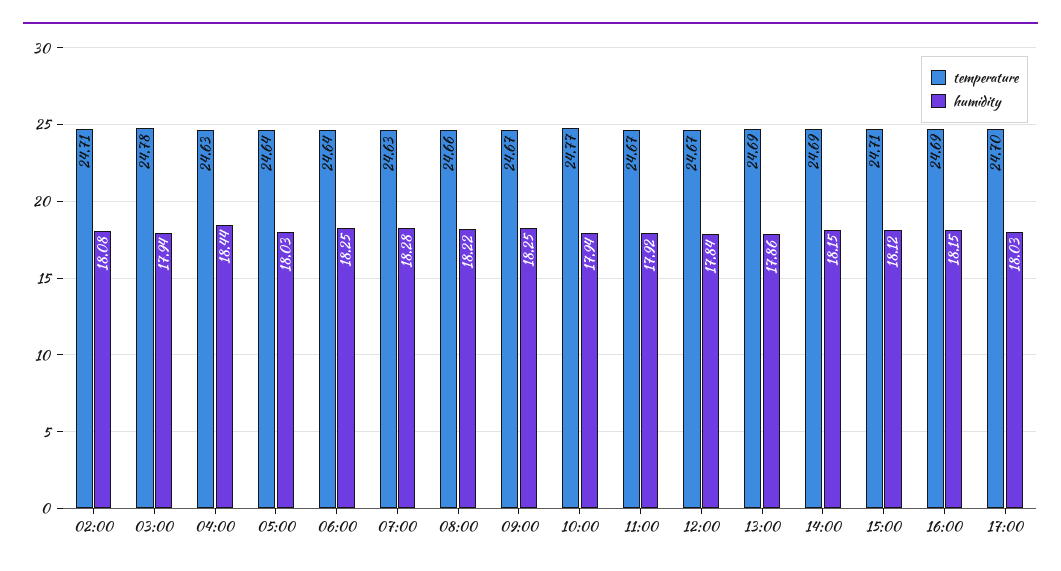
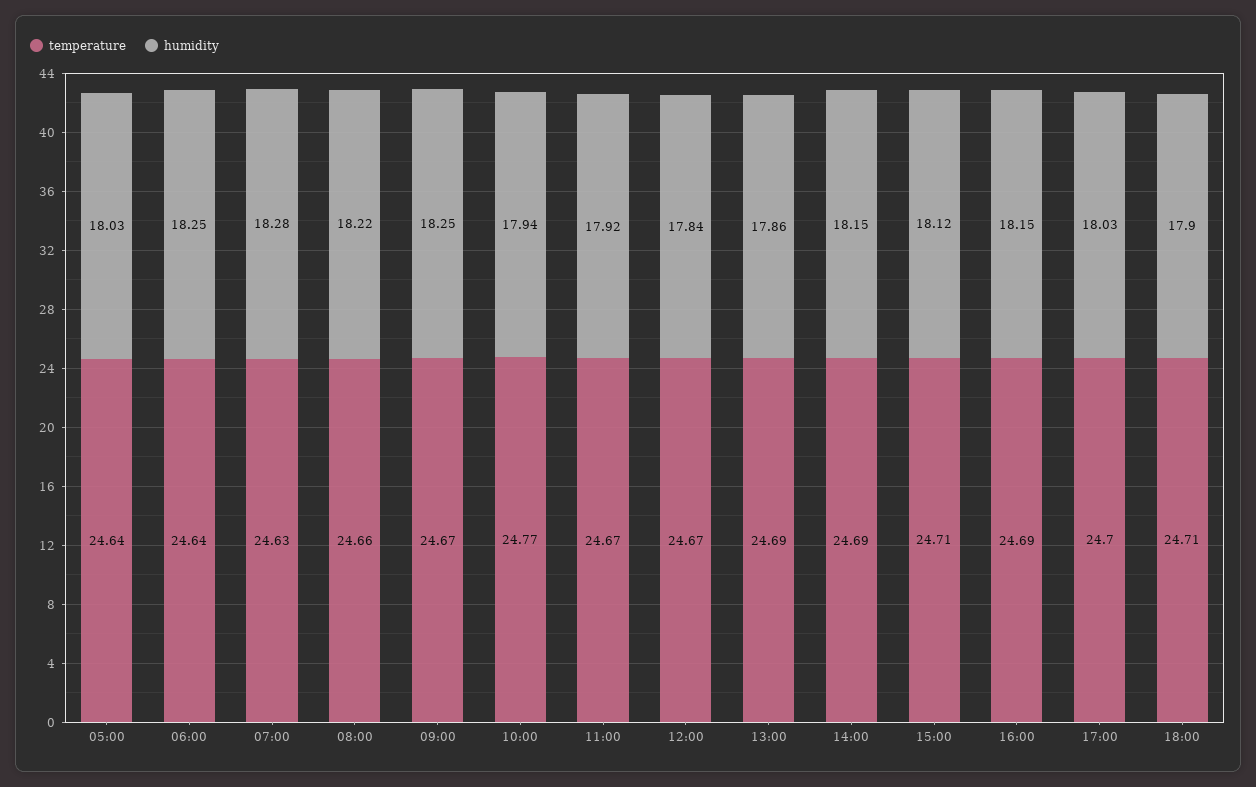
temperature, 02:00: 24.71 -> none
humidity, 02:00: 18.08 -> none
temperature, 03:00: 24.78 -> none
humidity, 03:00: 17.94 -> none
temperature, 04:00: 24.63 -> none
humidity, 04:00: 18.44 -> none
temperature, 18:00: none -> 24.71
humidity, 18:00: none -> 17.9

